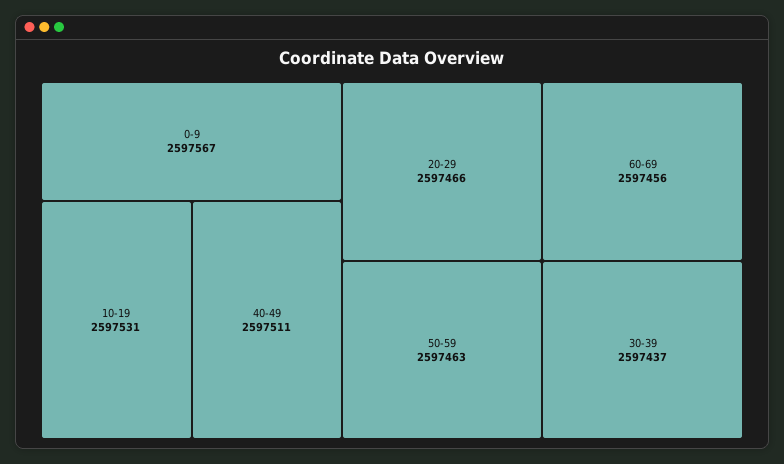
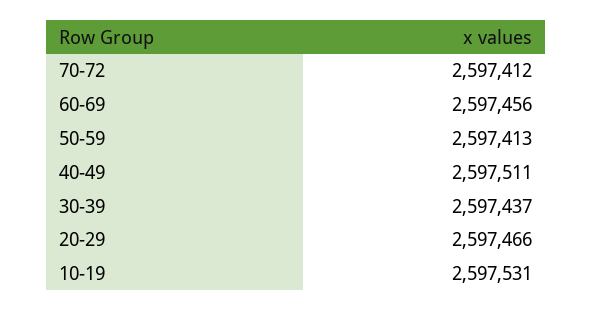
0-9: 2597567 -> none
50-59: 2597463 -> 2597413
70-72: none -> 2597412

